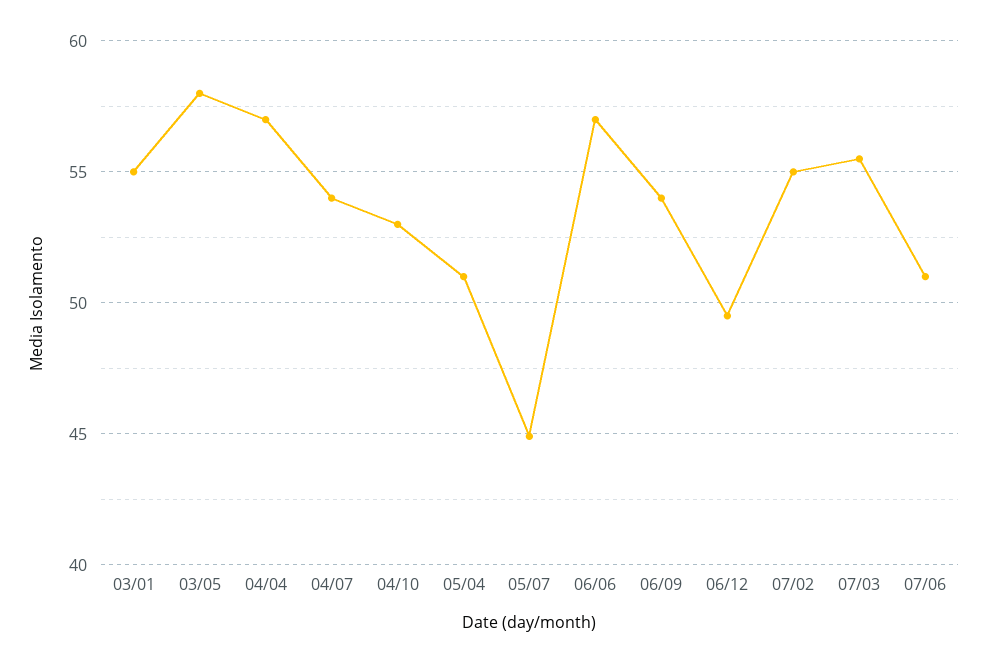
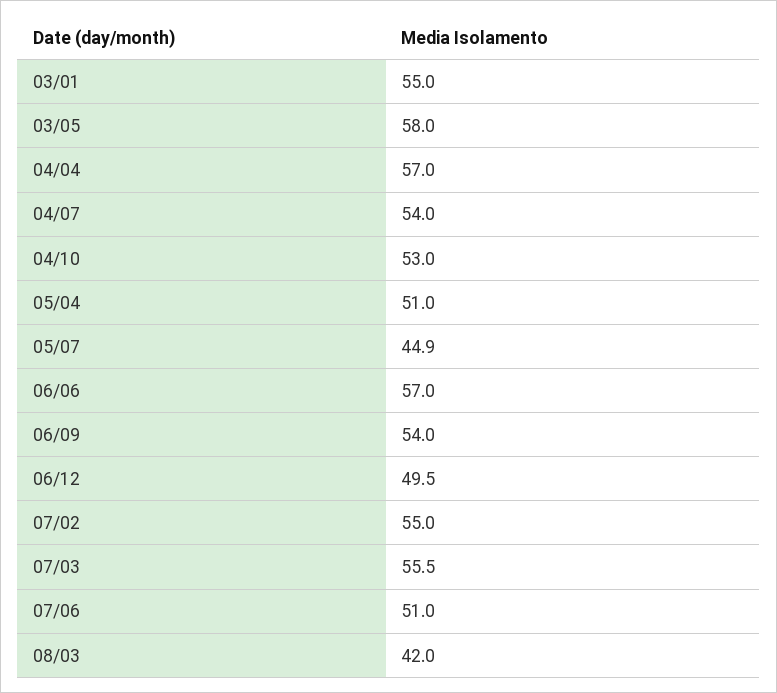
08/03: none -> 42

